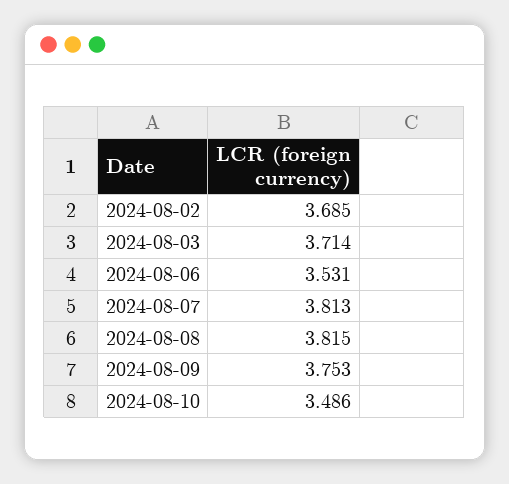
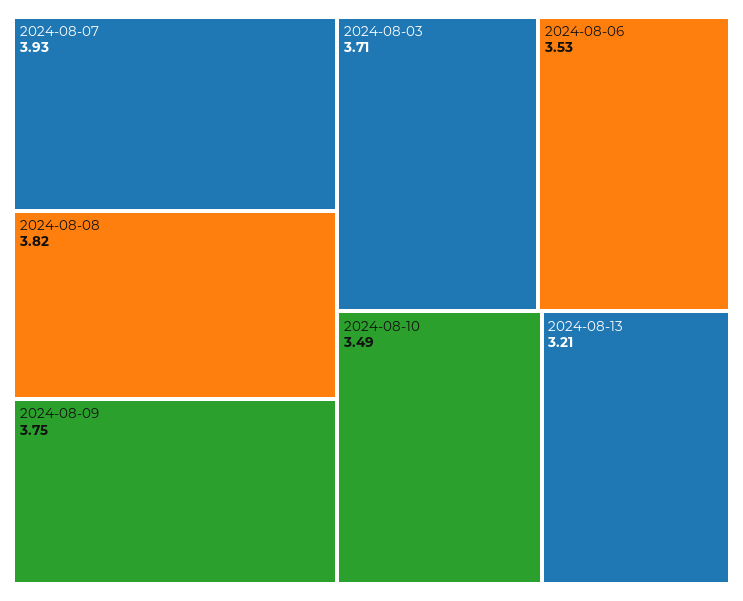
2024-08-02: 3.685 -> none
2024-08-07: 3.813 -> 3.93
2024-08-13: none -> 3.21

